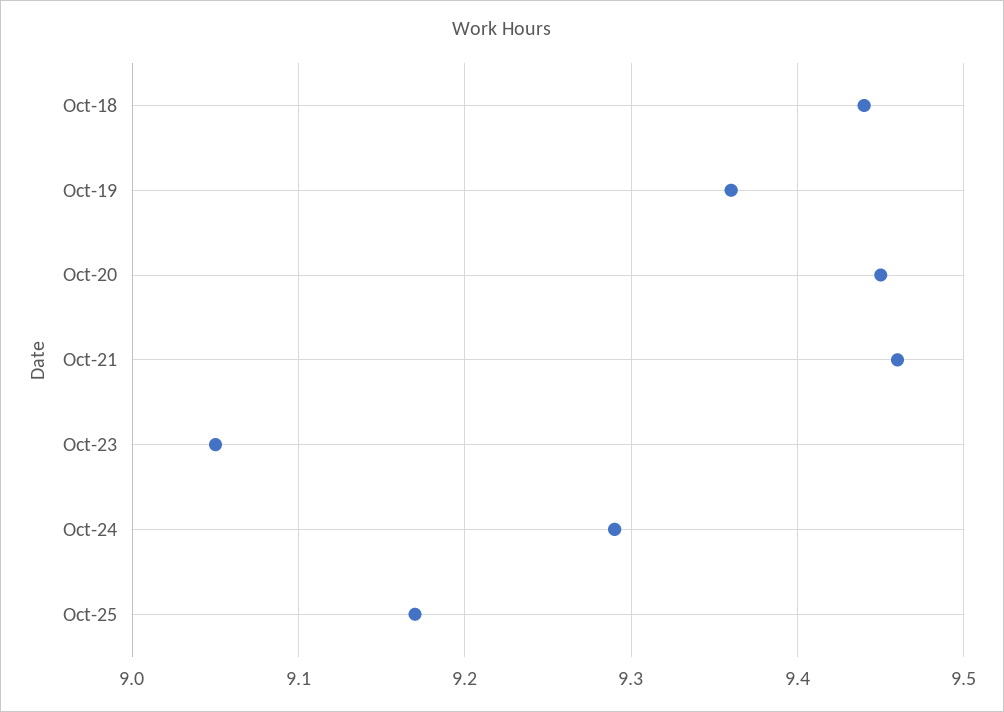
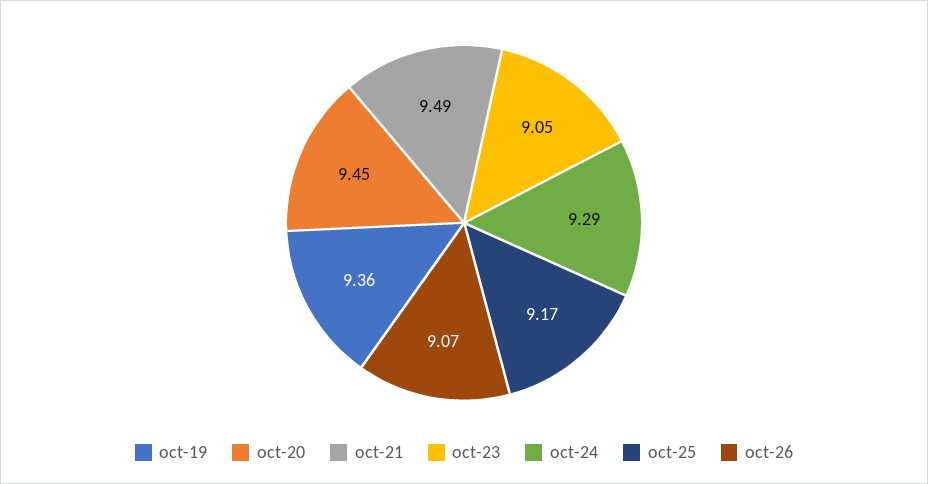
Oct-18: 9.44 -> none
Oct-21: 9.46 -> 9.49
oct-26: none -> 9.07

